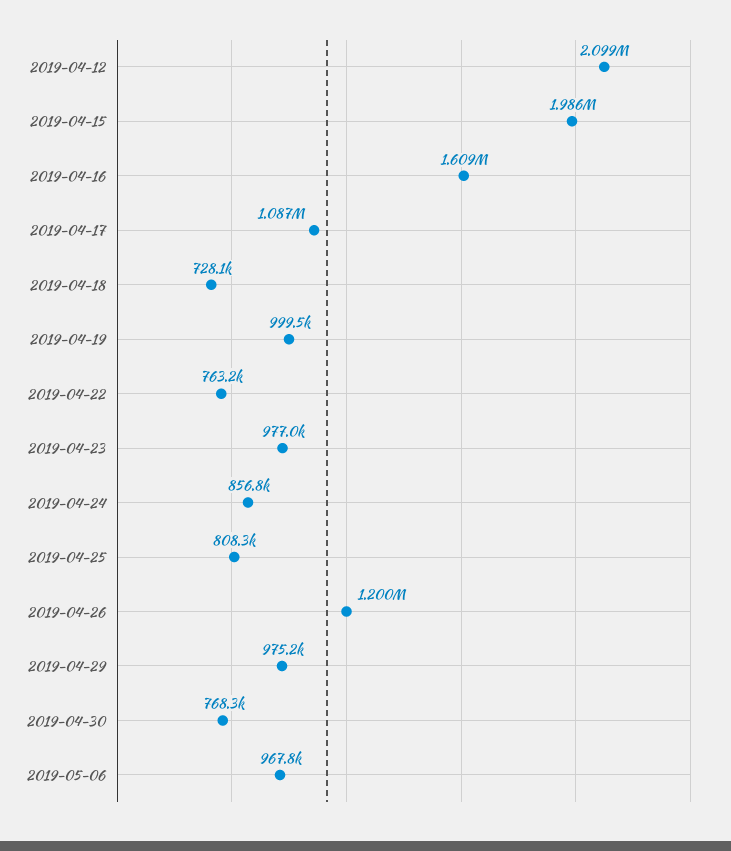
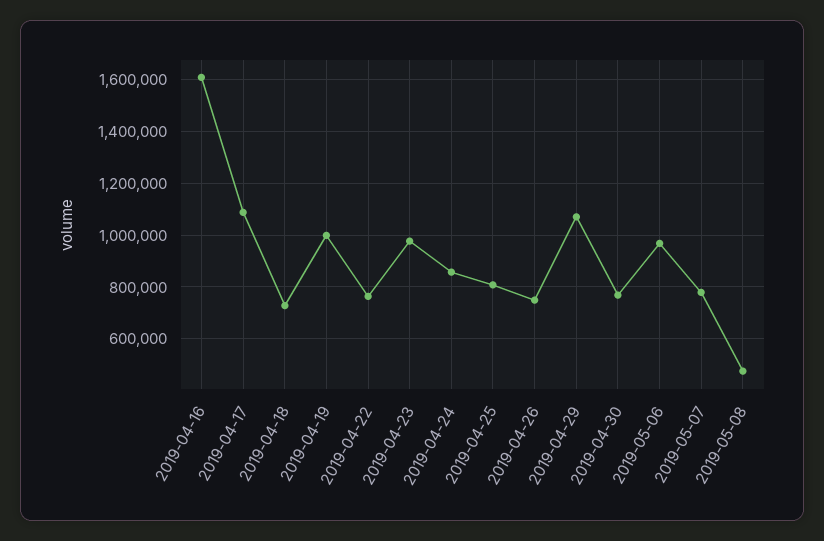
2019-04-12: 2099000 -> none
2019-04-15: 1986000 -> none
2019-04-26: 1200000 -> 750000
2019-04-29: 975200 -> 1075000
2019-05-07: none -> 775000
2019-05-08: none -> 475000

